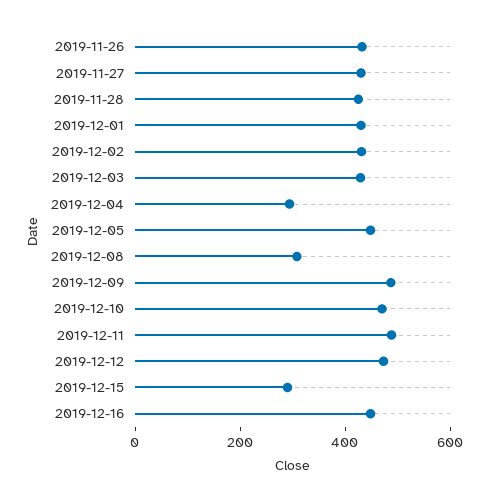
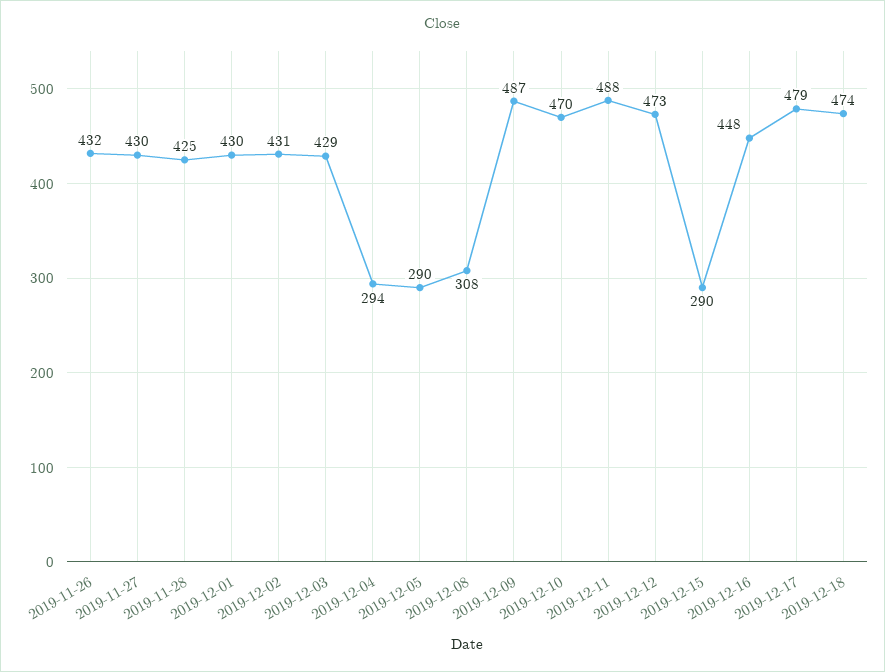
2019-12-05: 450 -> 290
2019-12-17: none -> 479
2019-12-18: none -> 474

